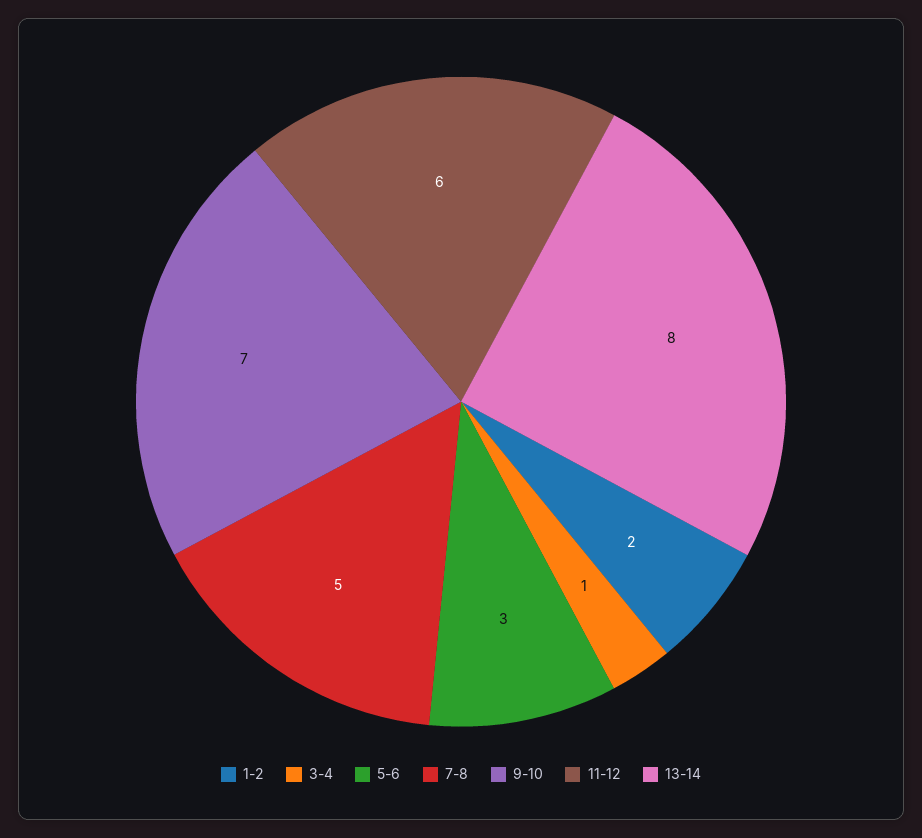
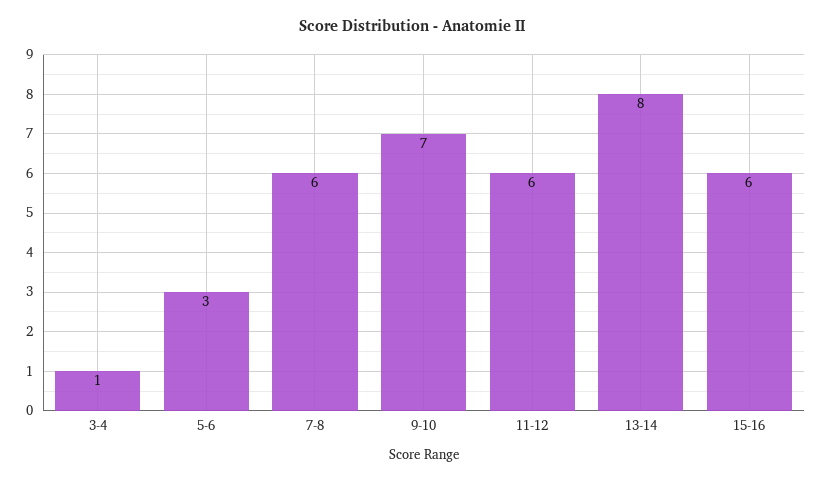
1-2: 2 -> none
7-8: 5 -> 6
15-16: none -> 6

